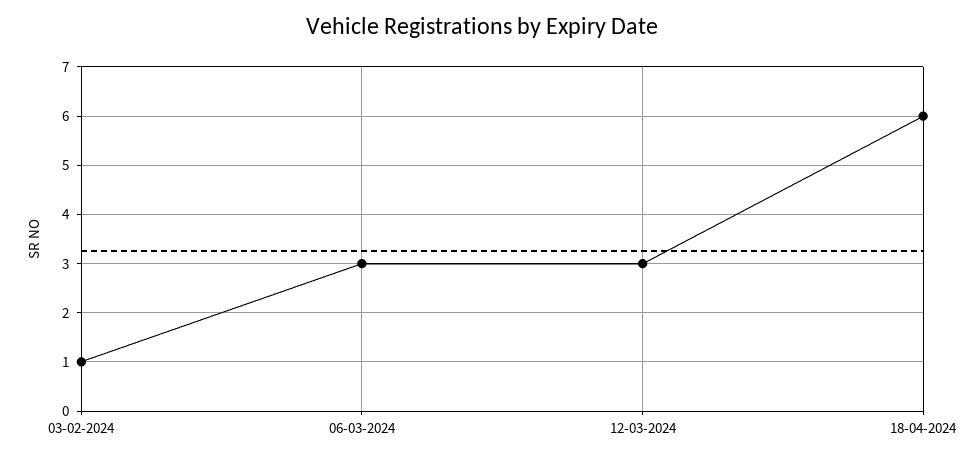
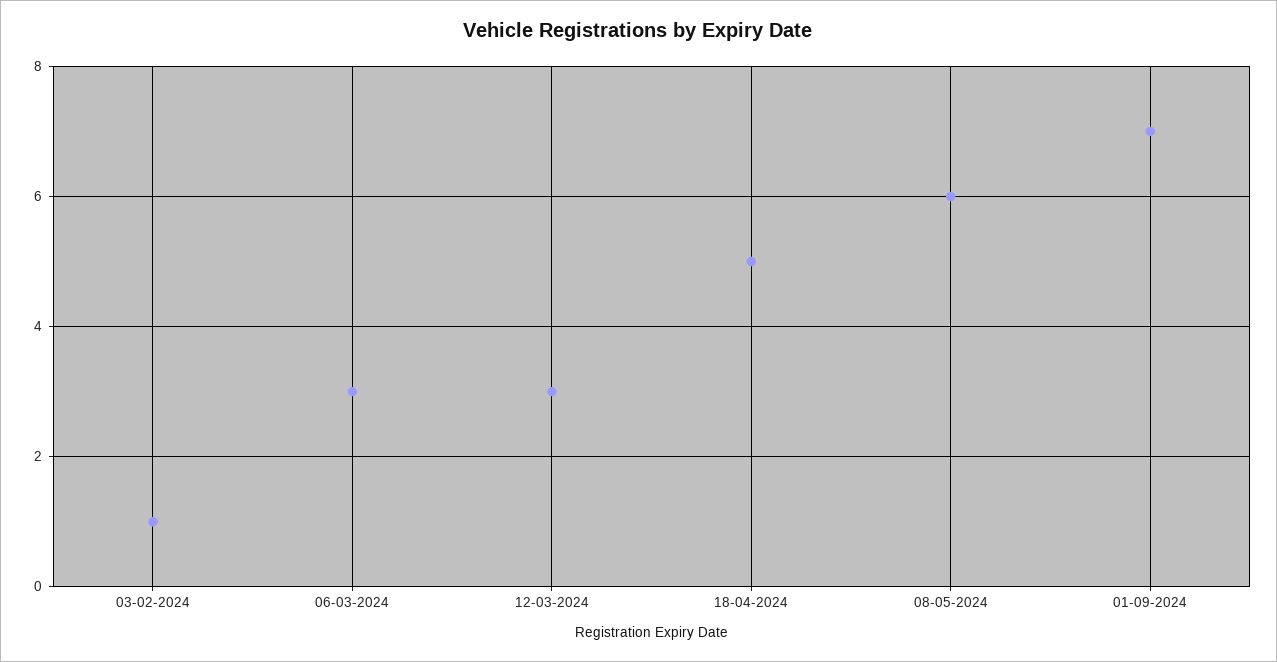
18-04-2024: 6 -> 5
08-05-2024: none -> 6
01-09-2024: none -> 7

